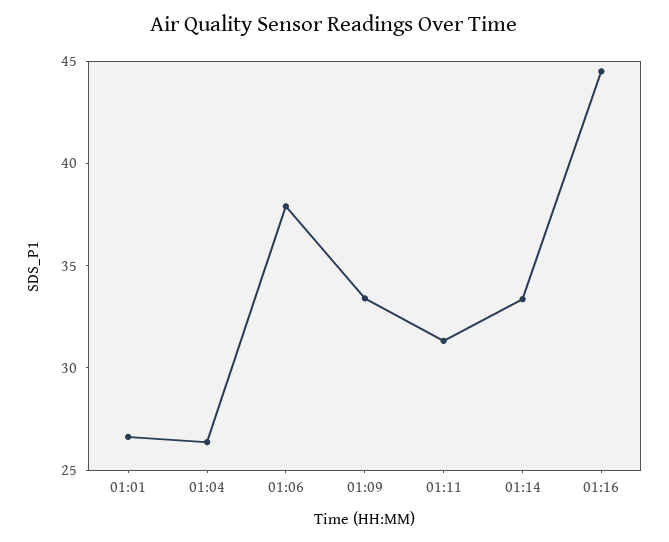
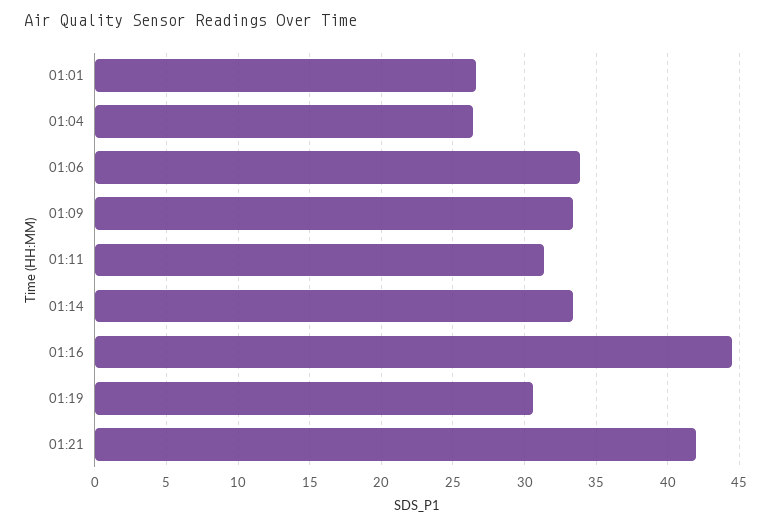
01:06: 38 -> 34
01:19: none -> 30.5
01:21: none -> 42

